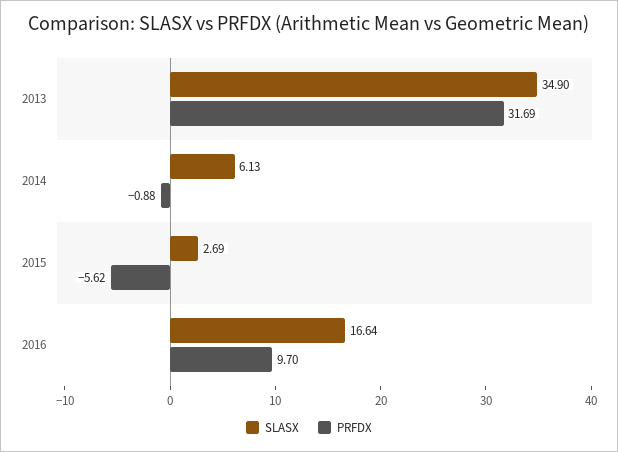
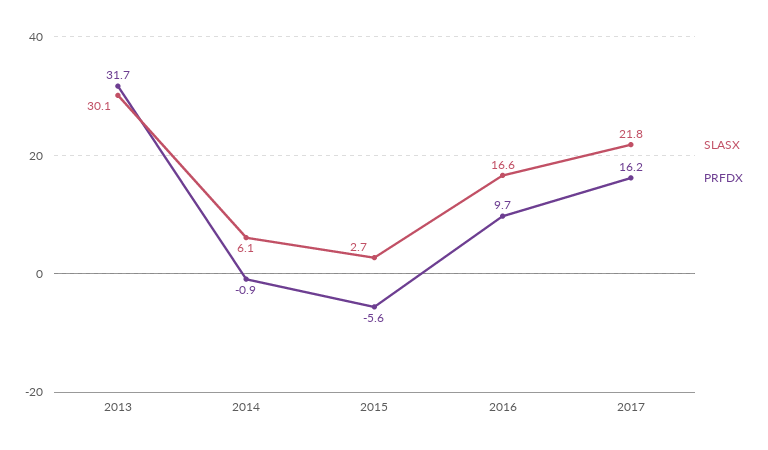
SLASX, 2013: 34.9 -> 30.1
SLASX, 2017: none -> 21.8
PRFDX, 2017: none -> 16.2

